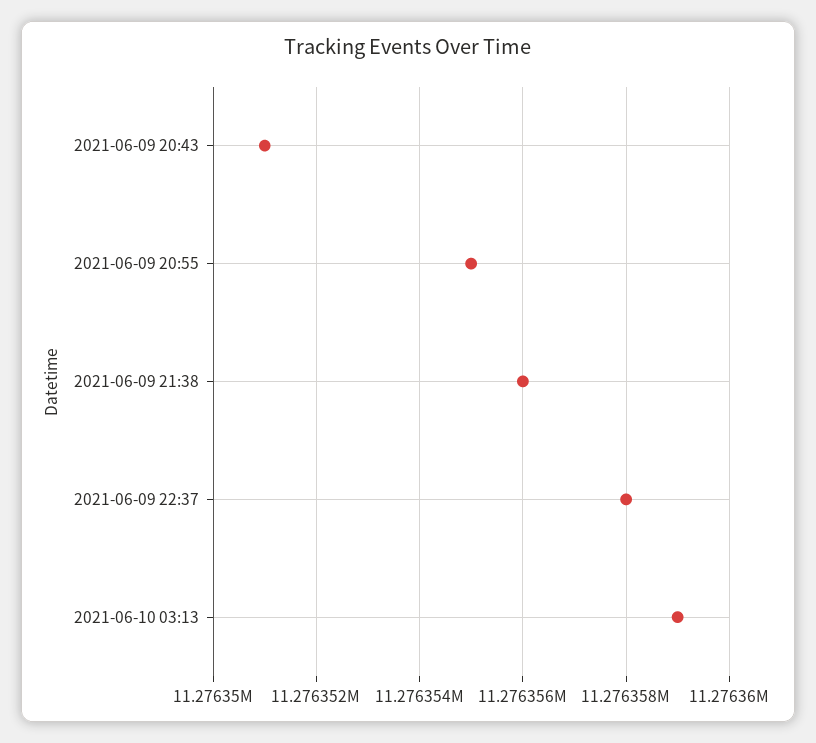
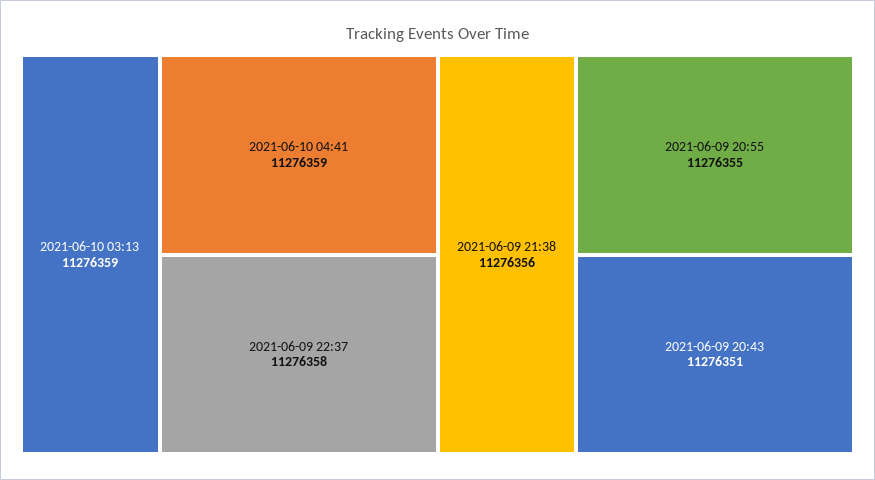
2021-06-10 04:41: none -> 11276359

